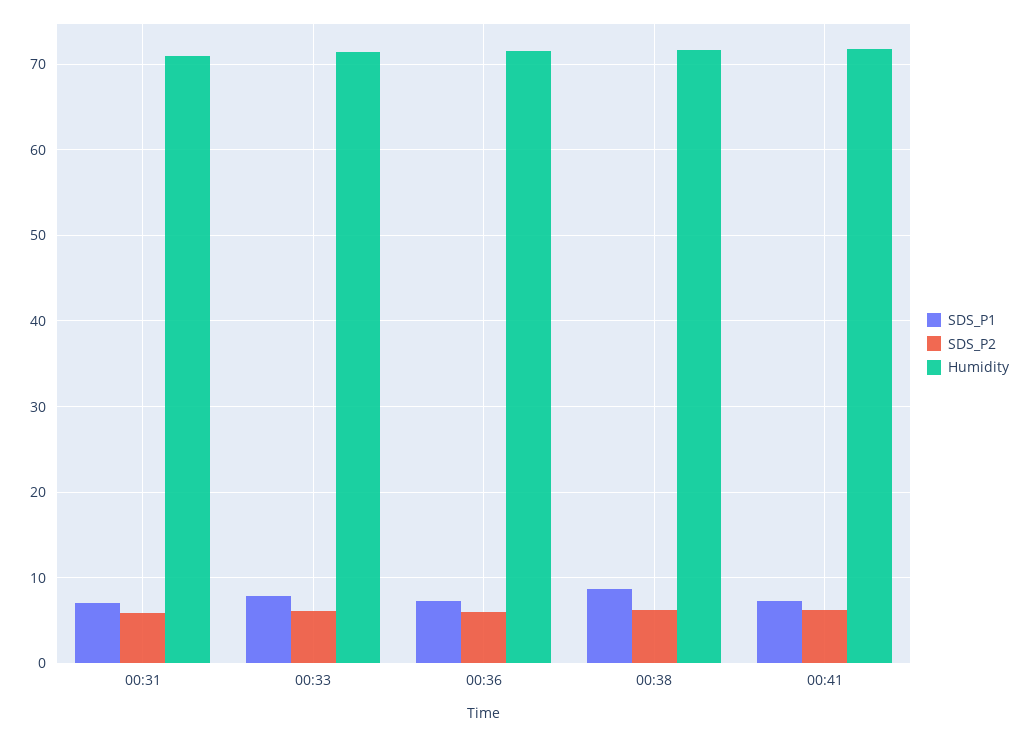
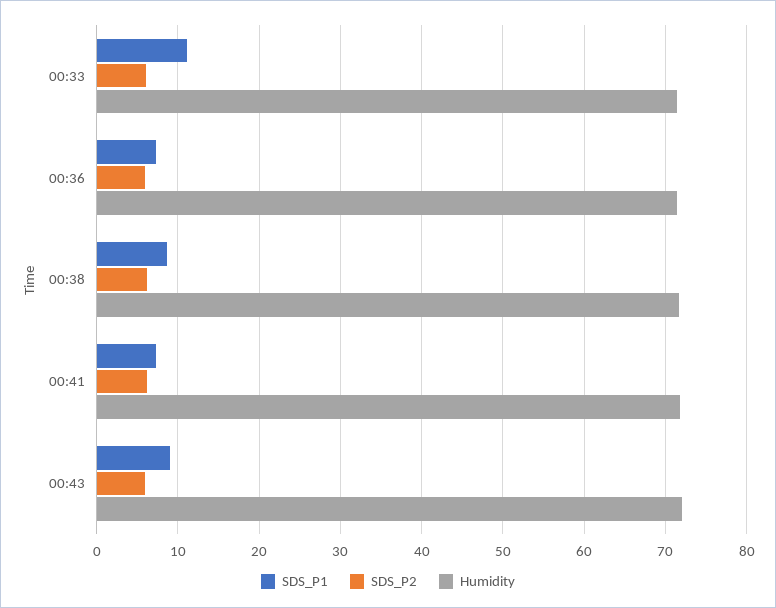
SDS_P1, 00:31: 7 -> none
SDS_P2, 00:31: 6 -> none
Humidity, 00:31: 71 -> none
SDS_P1, 00:33: 8 -> 11
SDS_P1, 00:43: none -> 9
SDS_P2, 00:43: none -> 6
Humidity, 00:43: none -> 72

